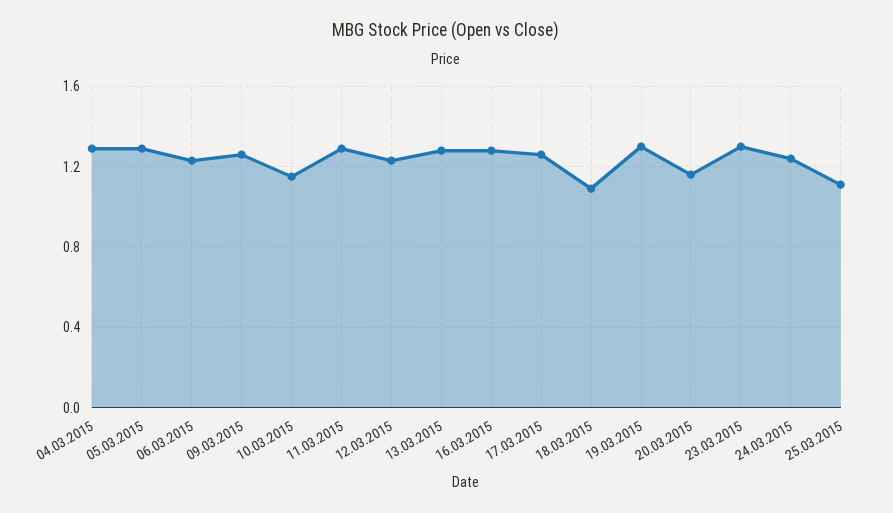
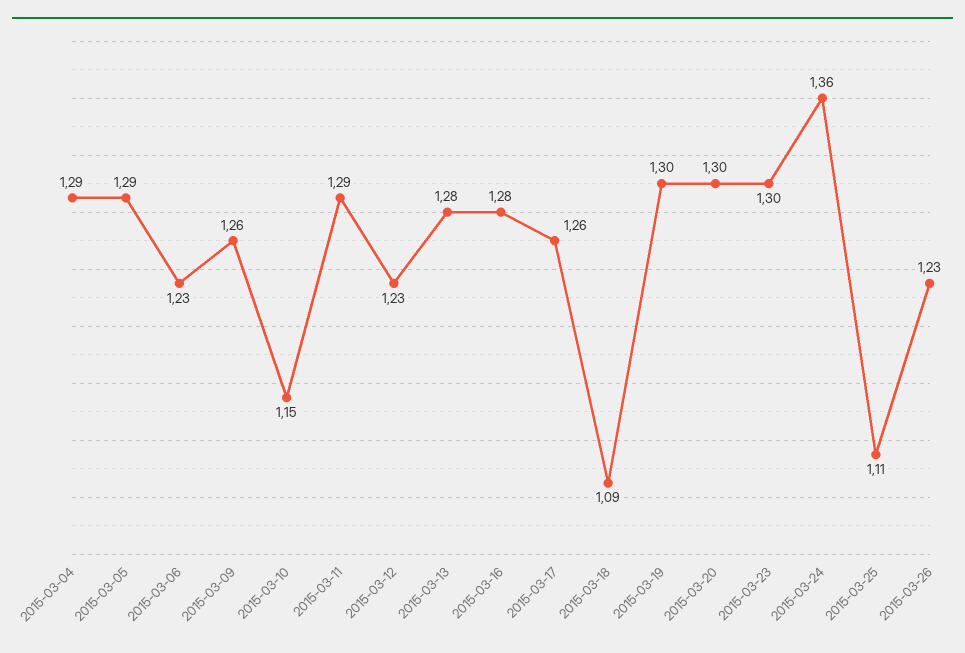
20.03.2015: 1.15 -> 1.3
24.03.2015: 1.25 -> 1.36
2015-03-26: none -> 1.23

